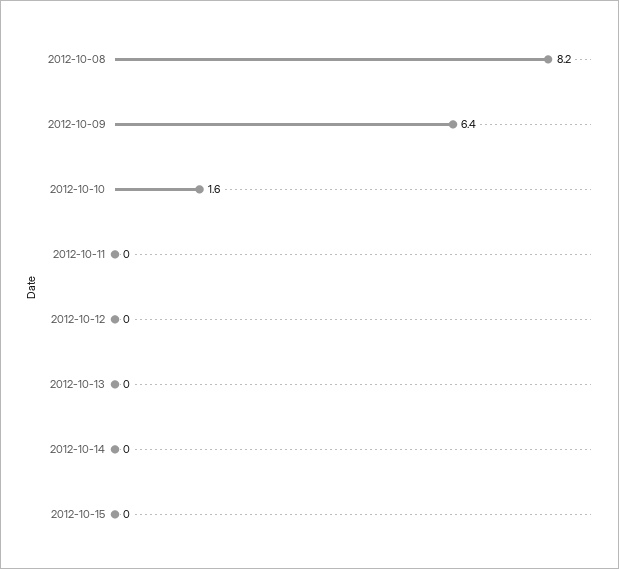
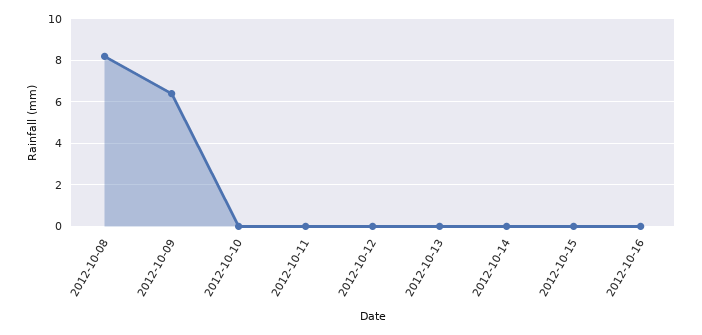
2012-10-10: 1.6 -> 0
2012-10-16: none -> 0

